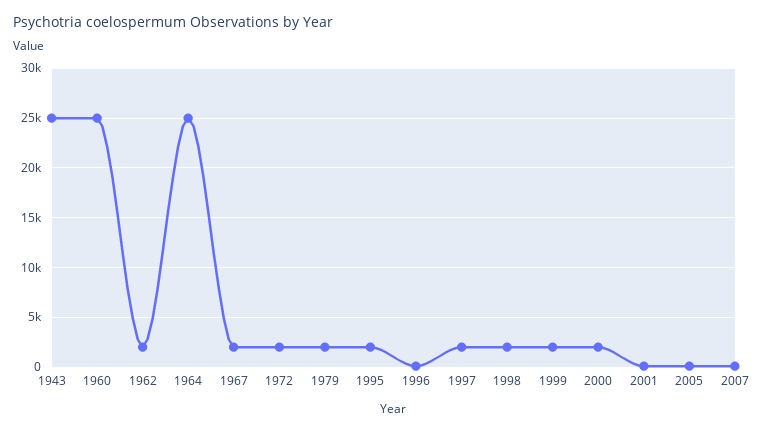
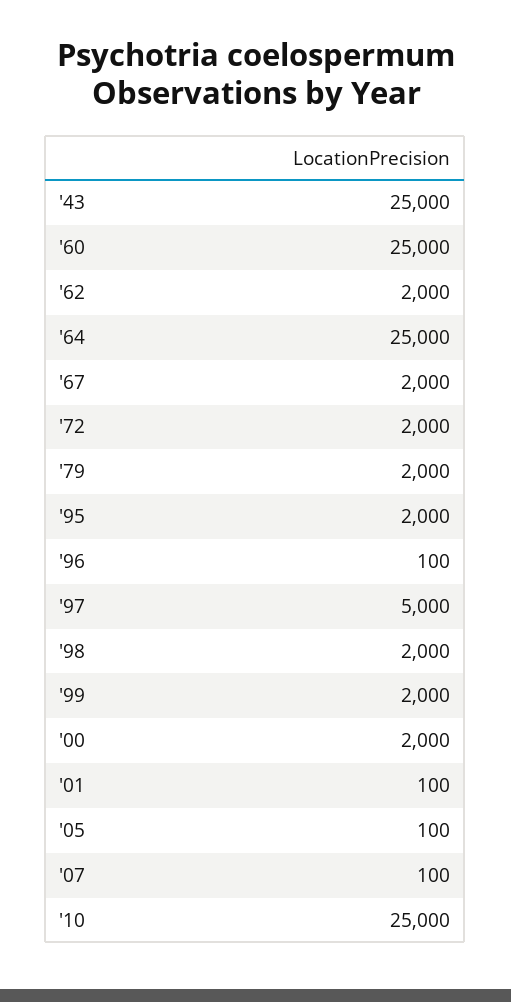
1997: 2000 -> 5000
'10: none -> 25000

